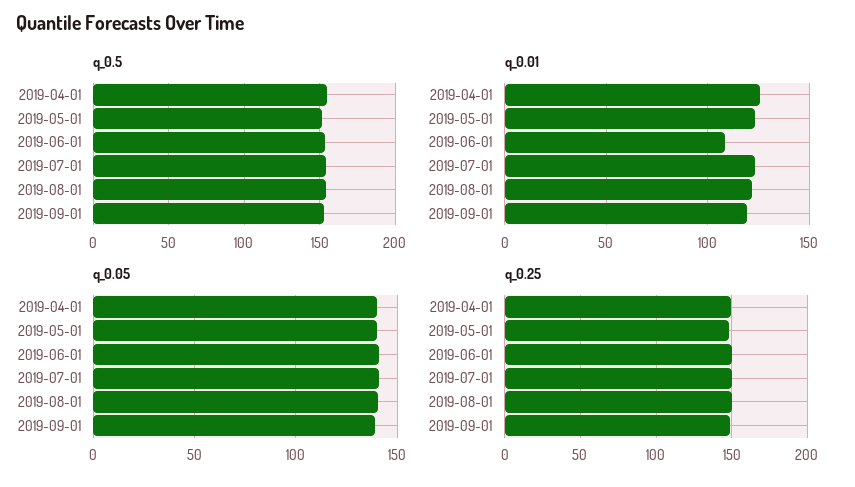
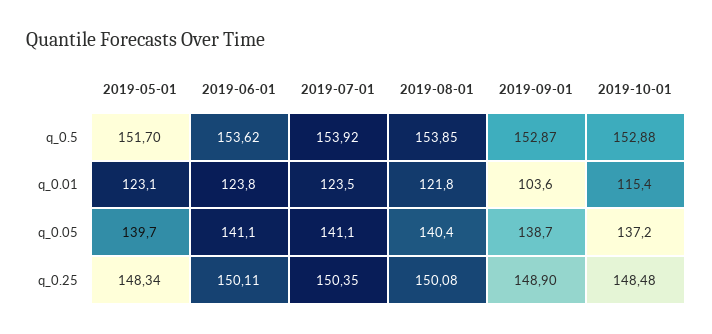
q_0.5, 2019-04-01: 155 -> none
q_0.01, 2019-04-01: 125 -> none
q_0.01, 2019-06-01: 110 -> 123.8
q_0.01, 2019-09-01: 120 -> 103.6
q_0.05, 2019-04-01: 140 -> none
q_0.25, 2019-04-01: 150 -> none
q_0.5, 2019-10-01: none -> 152.88
q_0.01, 2019-10-01: none -> 115.4
q_0.05, 2019-10-01: none -> 137.2
q_0.25, 2019-10-01: none -> 148.48

